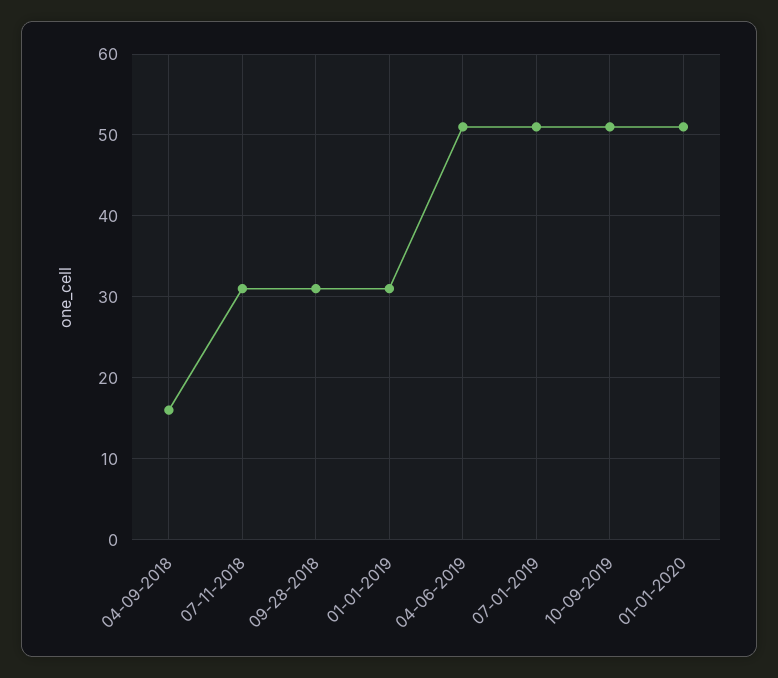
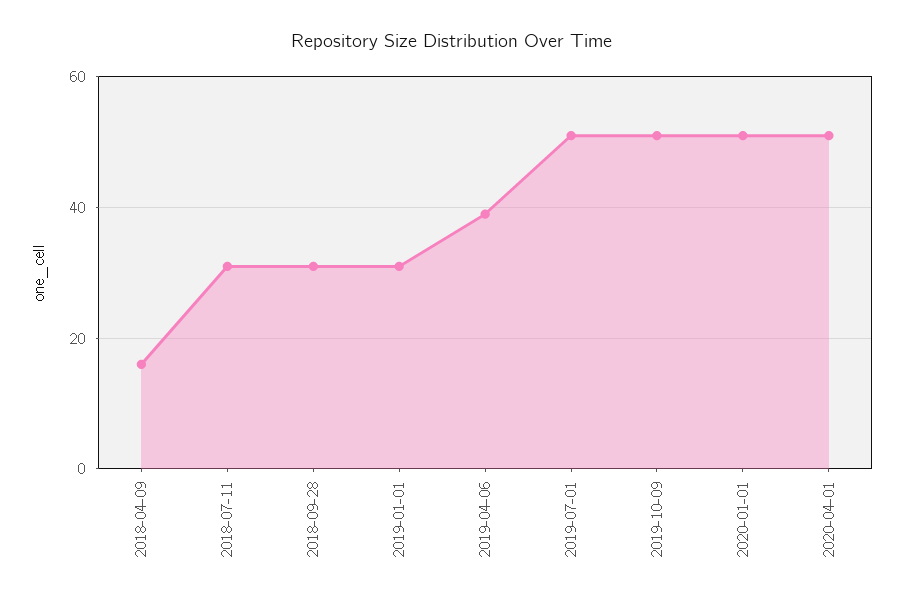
04-06-2019: 51 -> 40
2020-04-01: none -> 50

